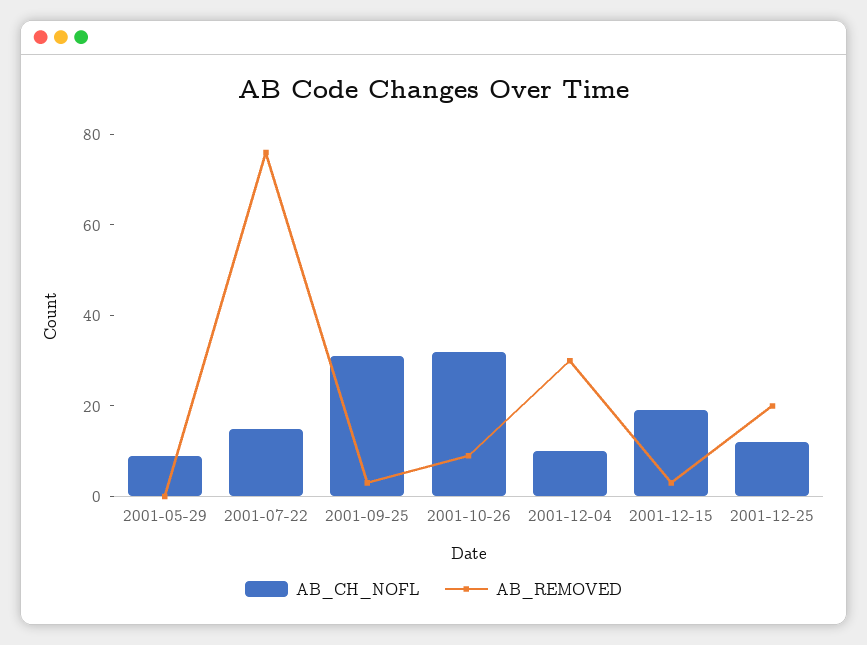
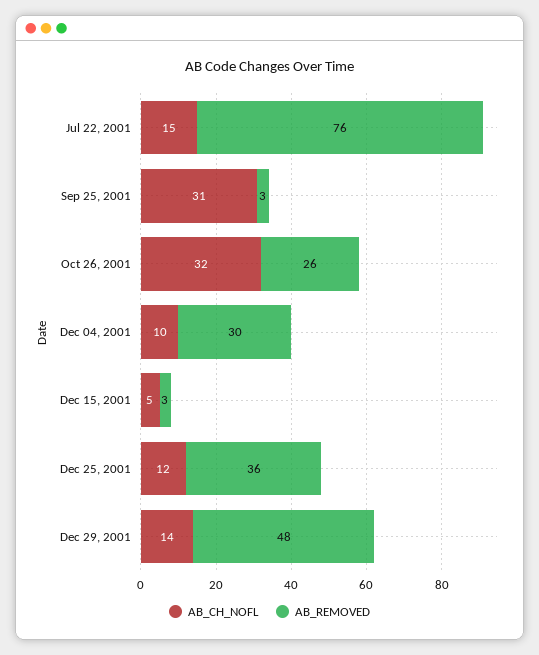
AB_CH_NOFL, 2001-05-29: 10 -> none
AB_REMOVED, 2001-05-29: 0 -> none
AB_REMOVED, 2001-10-26: 10 -> 26
AB_CH_NOFL, 2001-12-15: 20 -> 5
AB_REMOVED, 2001-12-25: 20 -> 36
AB_CH_NOFL, Dec 29, 2001: none -> 14
AB_REMOVED, Dec 29, 2001: none -> 48

